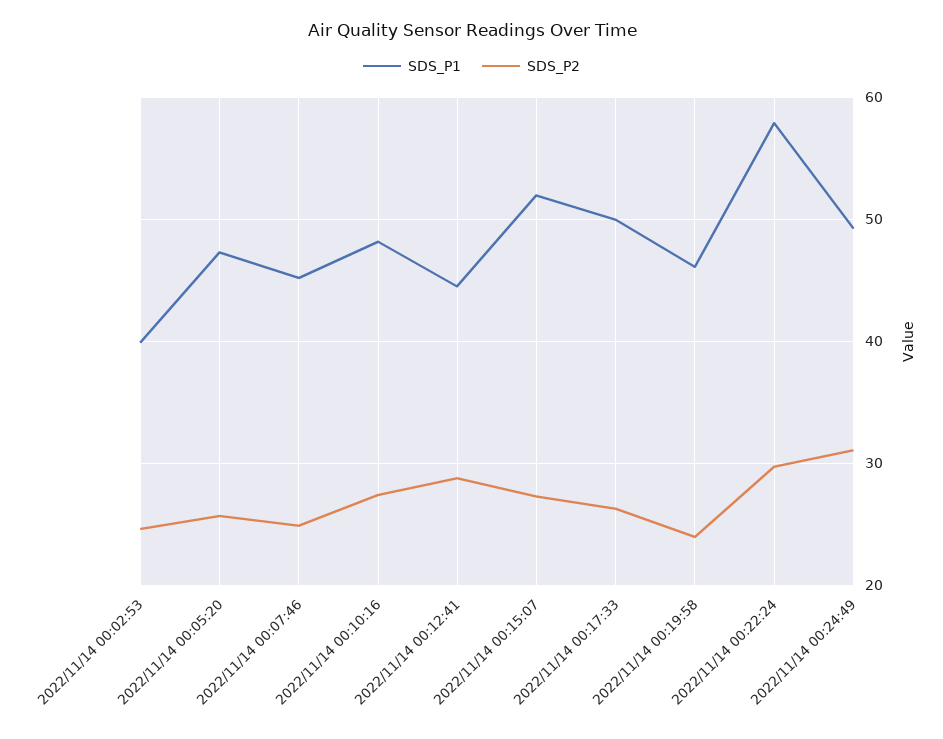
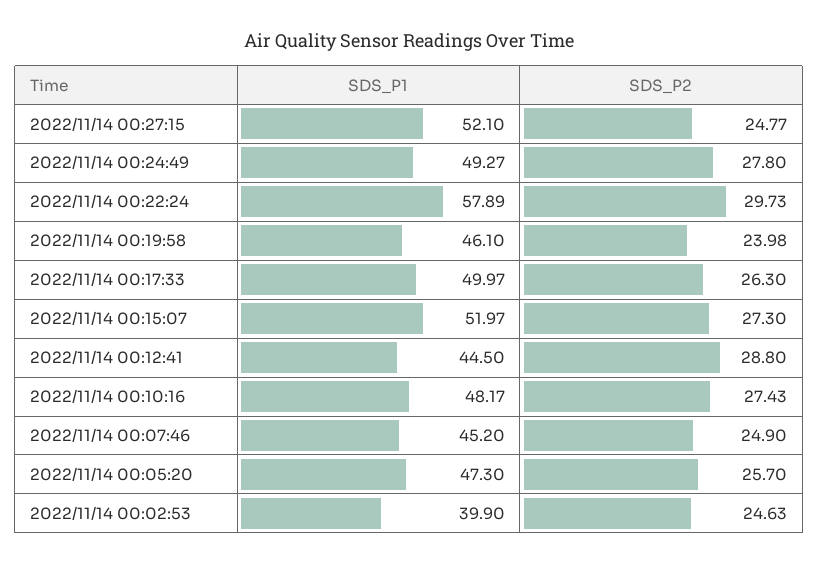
SDS_P2, 2022/11/14 00:24:49: 31 -> 27.8
SDS_P1, 2022/11/14 00:27:15: none -> 52.1
SDS_P2, 2022/11/14 00:27:15: none -> 24.77

